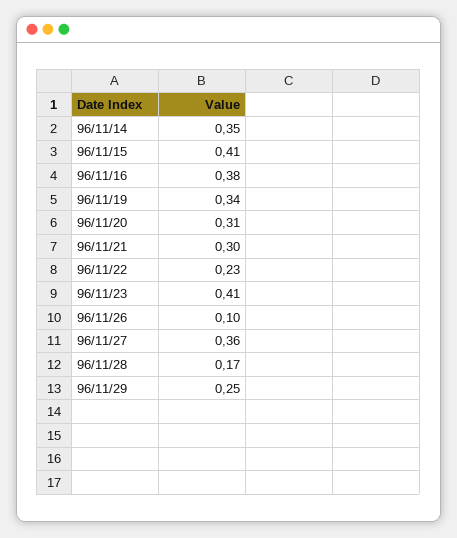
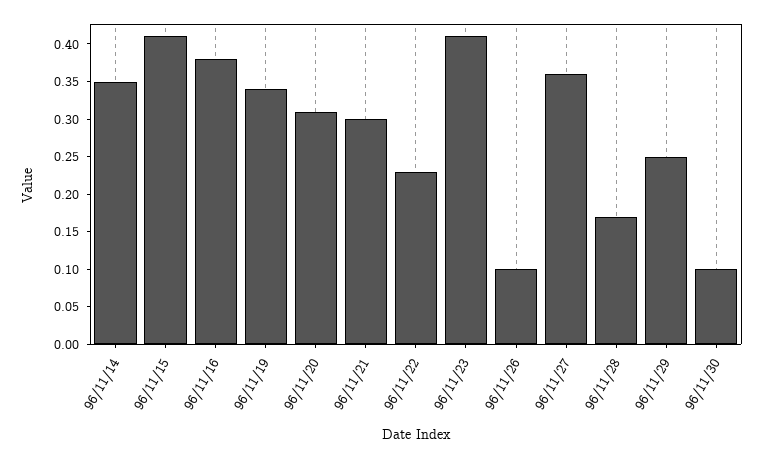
96/11/30: none -> 0.1

